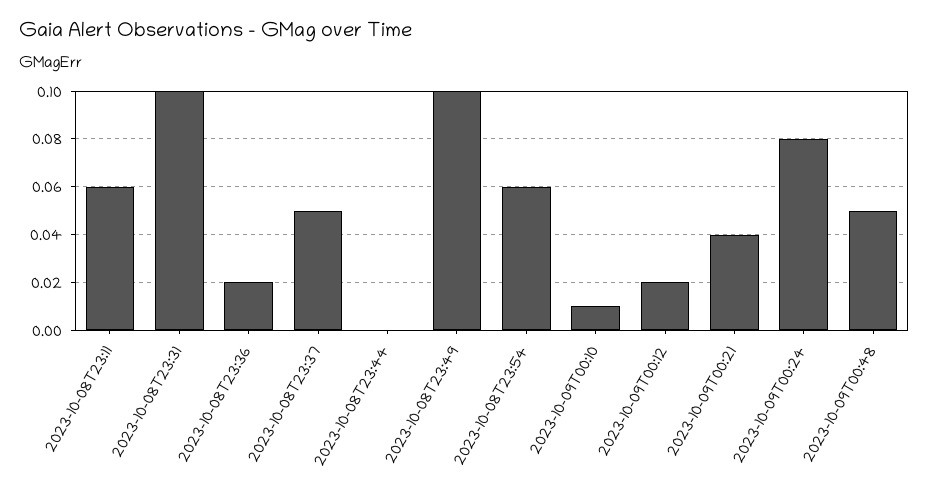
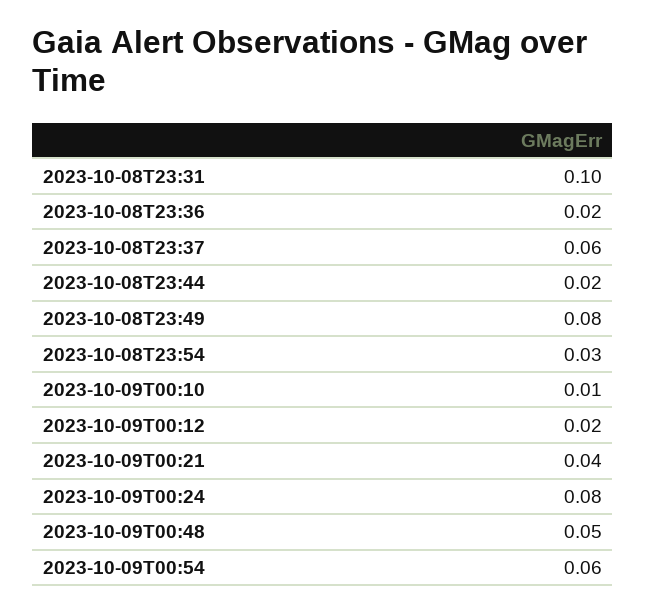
2023-10-08T23:11: 0.06 -> none
2023-10-08T23:37: 0.05 -> 0.06
2023-10-08T23:44: 0 -> 0.02
2023-10-08T23:49: 0.1 -> 0.08
2023-10-08T23:54: 0.06 -> 0.03
2023-10-09T00:54: none -> 0.06

